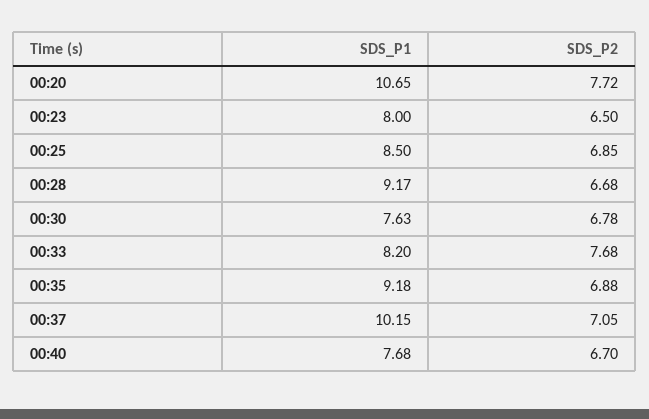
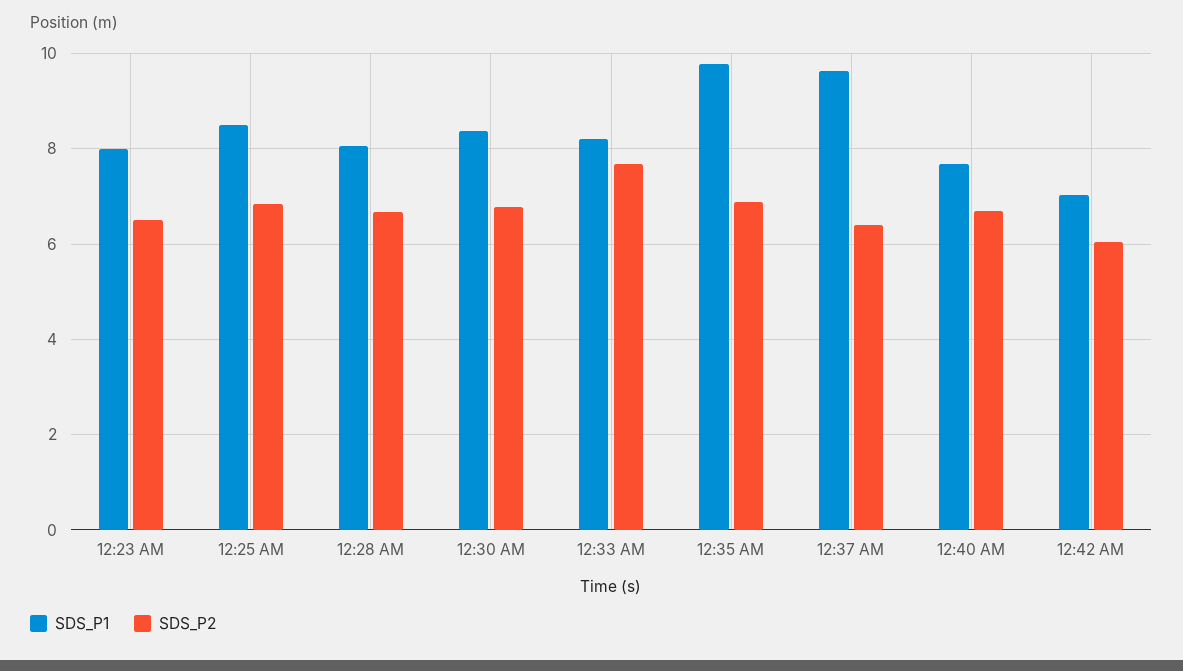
SDS_P1, 00:20: 10.65 -> none
SDS_P2, 00:20: 7.72 -> none
SDS_P1, 00:28: 9.17 -> 8
SDS_P1, 00:30: 7.63 -> 8.4
SDS_P1, 00:35: 9.18 -> 9.8
SDS_P1, 00:37: 10.15 -> 9.6
SDS_P2, 00:37: 7.05 -> 6.4
SDS_P1, 12:42 AM: none -> 7
SDS_P2, 12:42 AM: none -> 6

